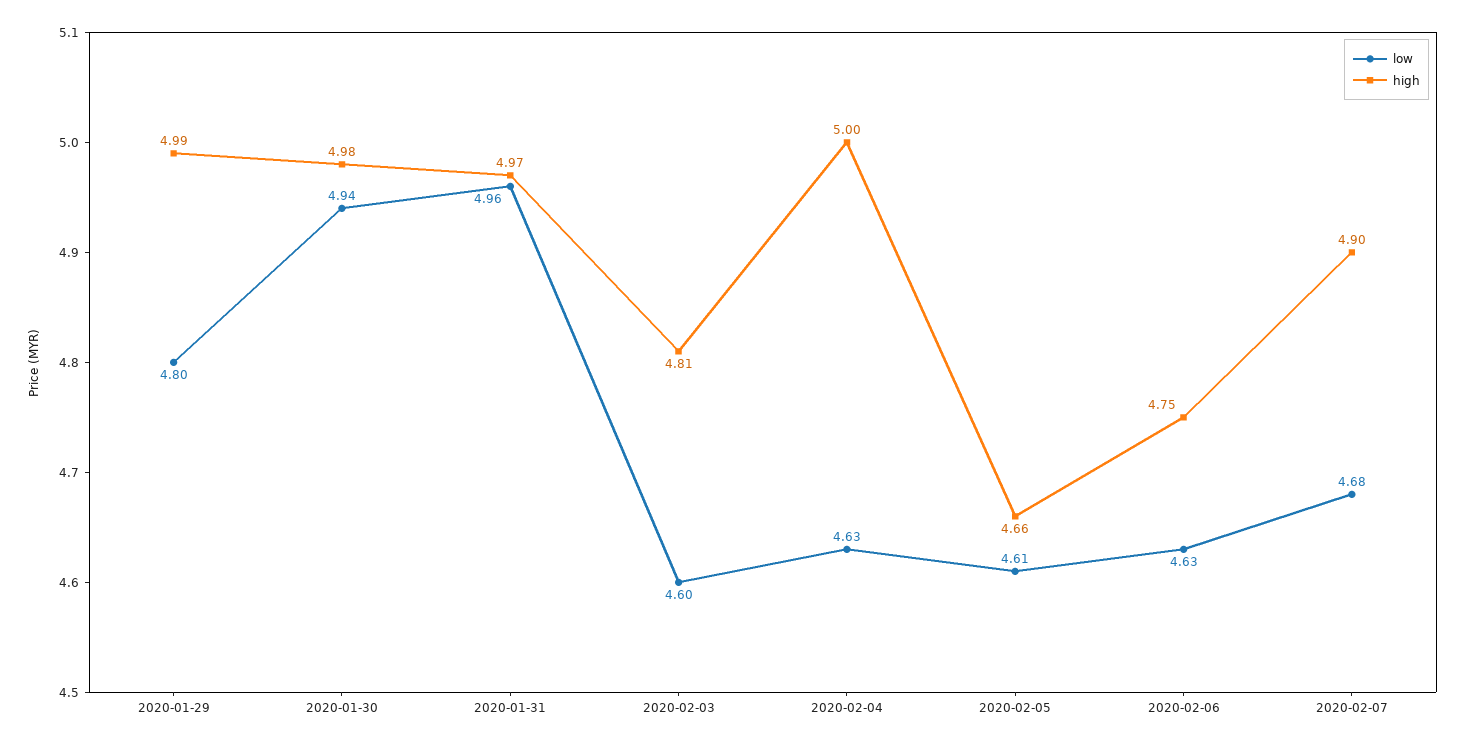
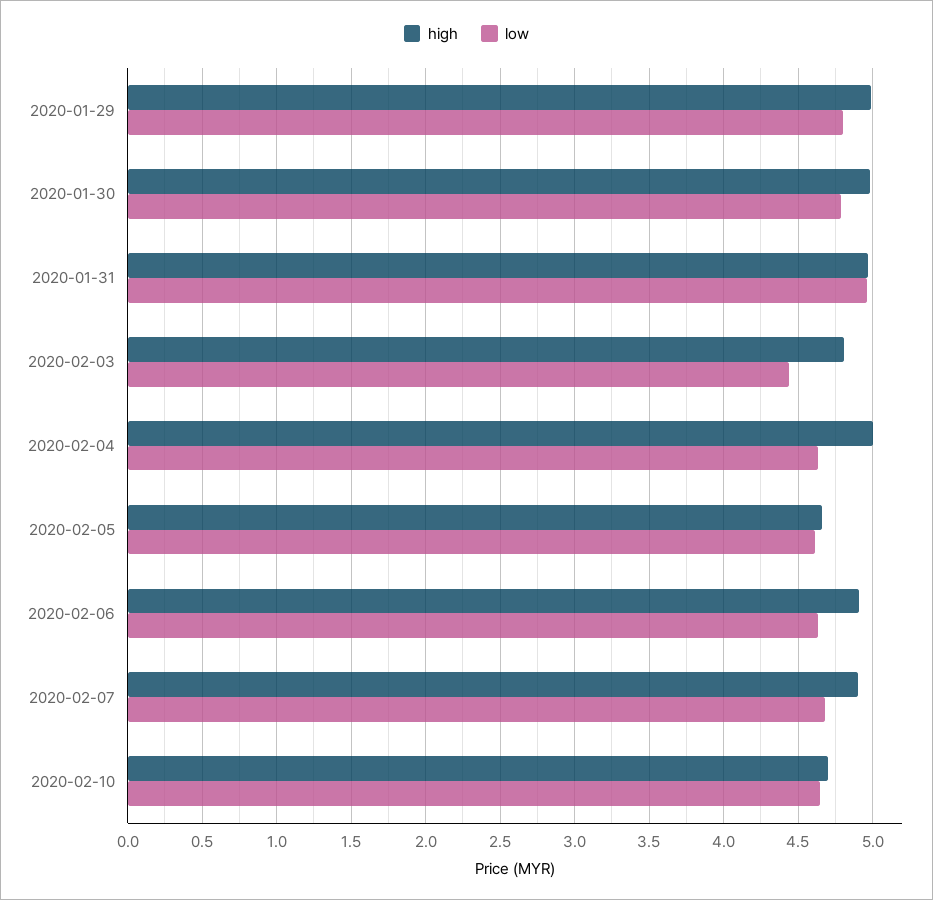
low, 2020-01-30: 4.94 -> 4.8
low, 2020-02-03: 4.6 -> 4.45
high, 2020-02-06: 4.75 -> 4.9
high, 2020-02-10: none -> 4.7
low, 2020-02-10: none -> 4.65

